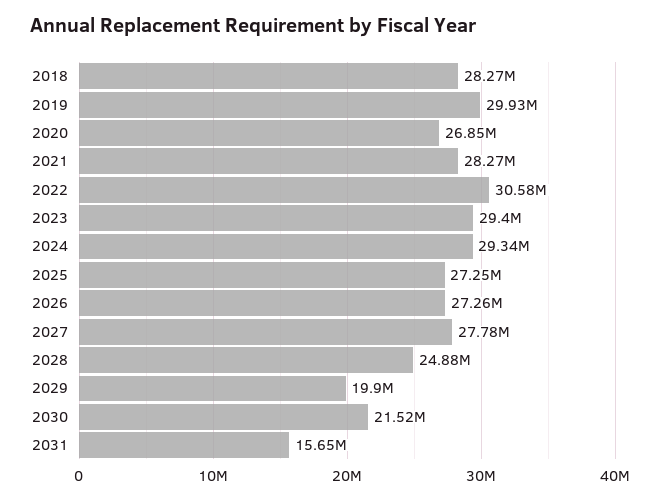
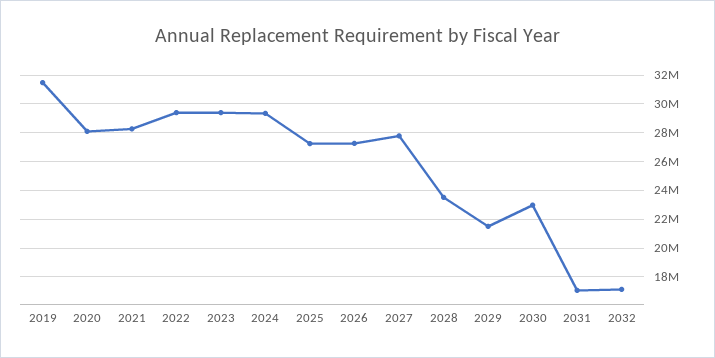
2018: 28270000 -> none
2019: 29930000 -> 31500000
2020: 26850000 -> 28000000
2022: 30580000 -> 29500000
2028: 24880000 -> 23500000
2029: 19900000 -> 21500000
2030: 21520000 -> 23000000
2031: 15650000 -> 17000000
2032: none -> 17000000

